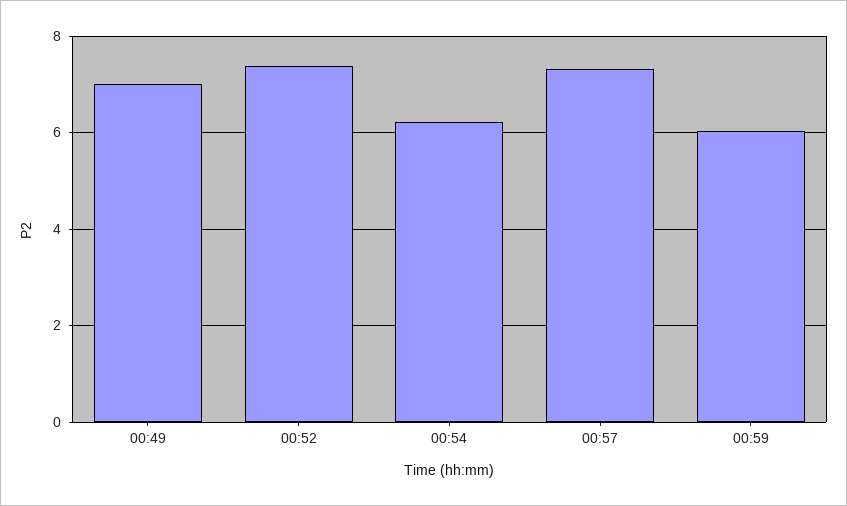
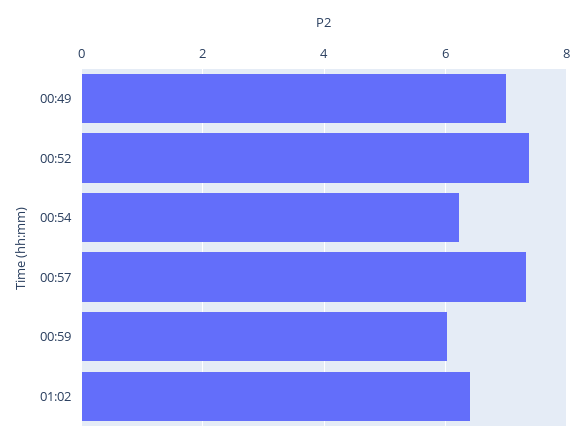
01:02: none -> 6.4

